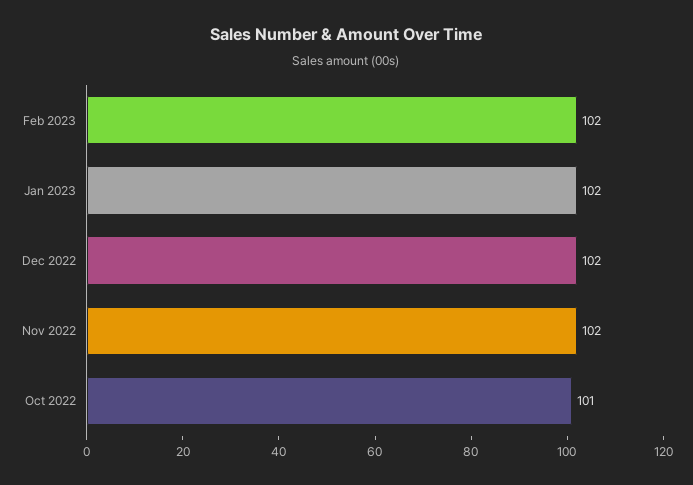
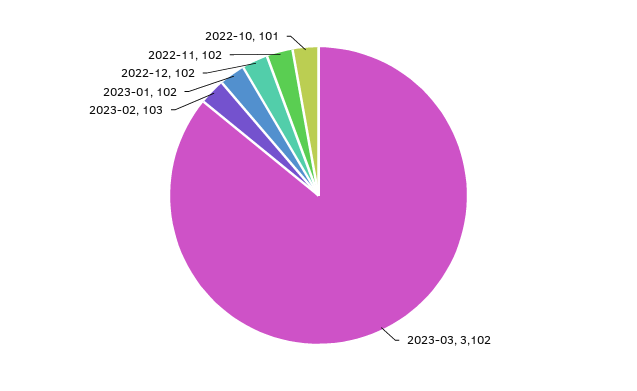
Feb 2023: 102 -> 103
2023-03: none -> 3102

